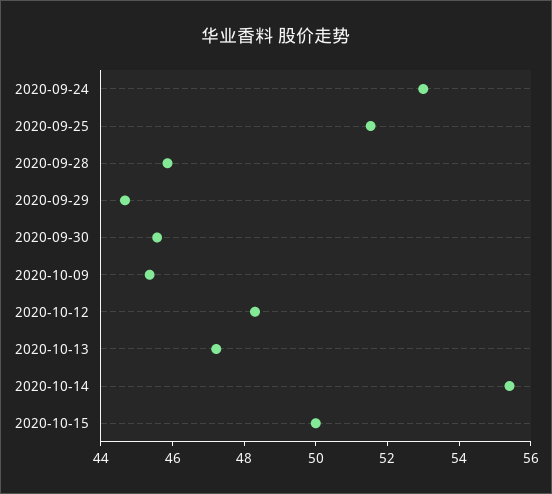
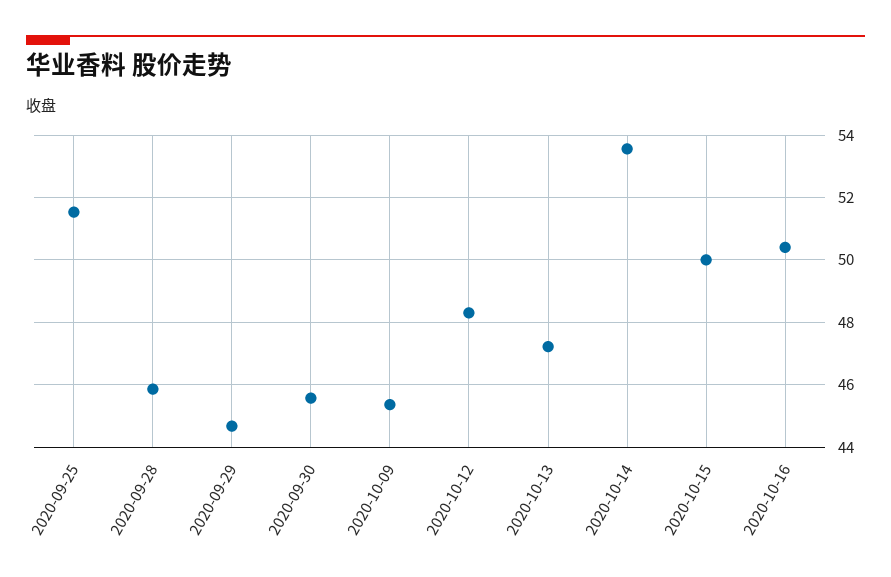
2020-09-24: 53 -> none
2020-10-14: 55.5 -> 53.6
2020-10-16: none -> 50.4

